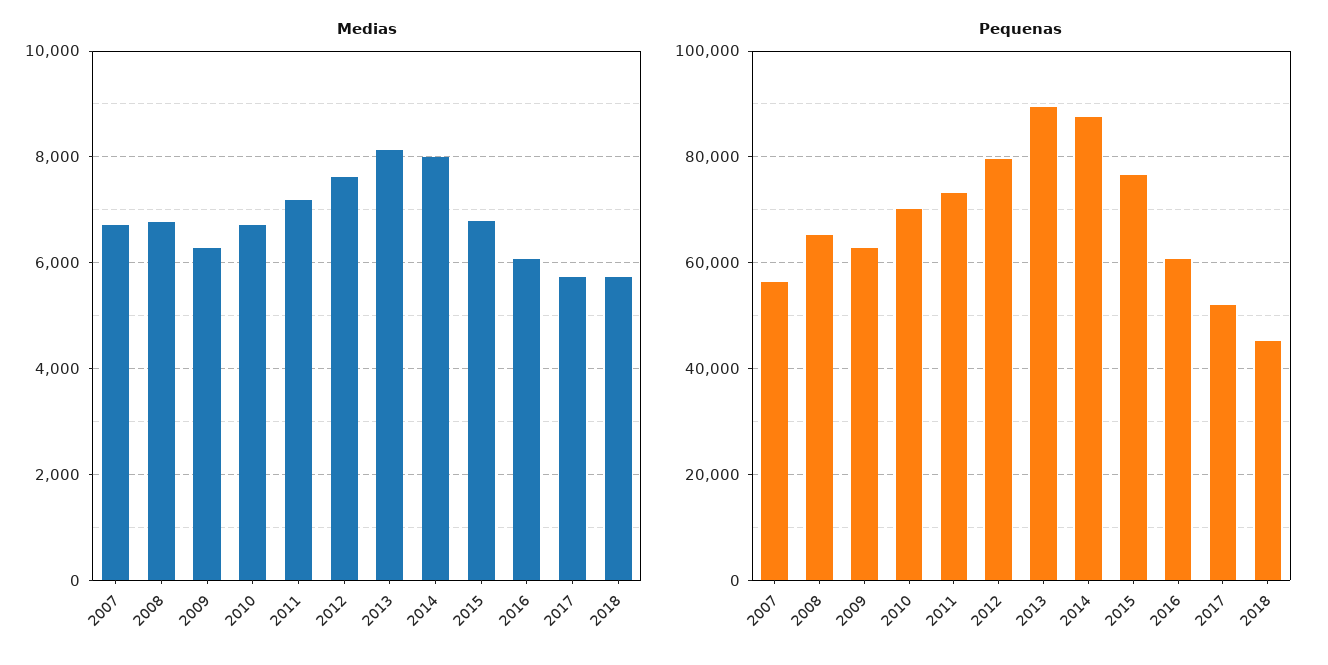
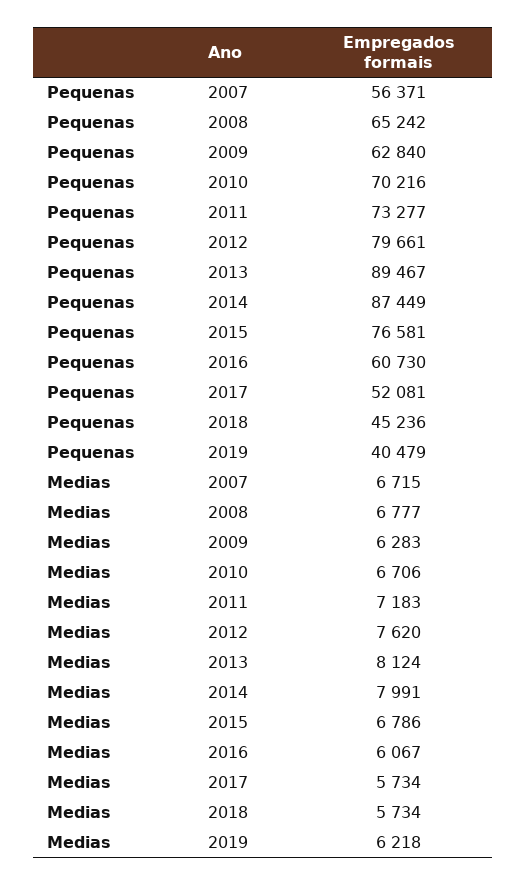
Pequenas, 2019: none -> 40479
Medias, 2019: none -> 6218

